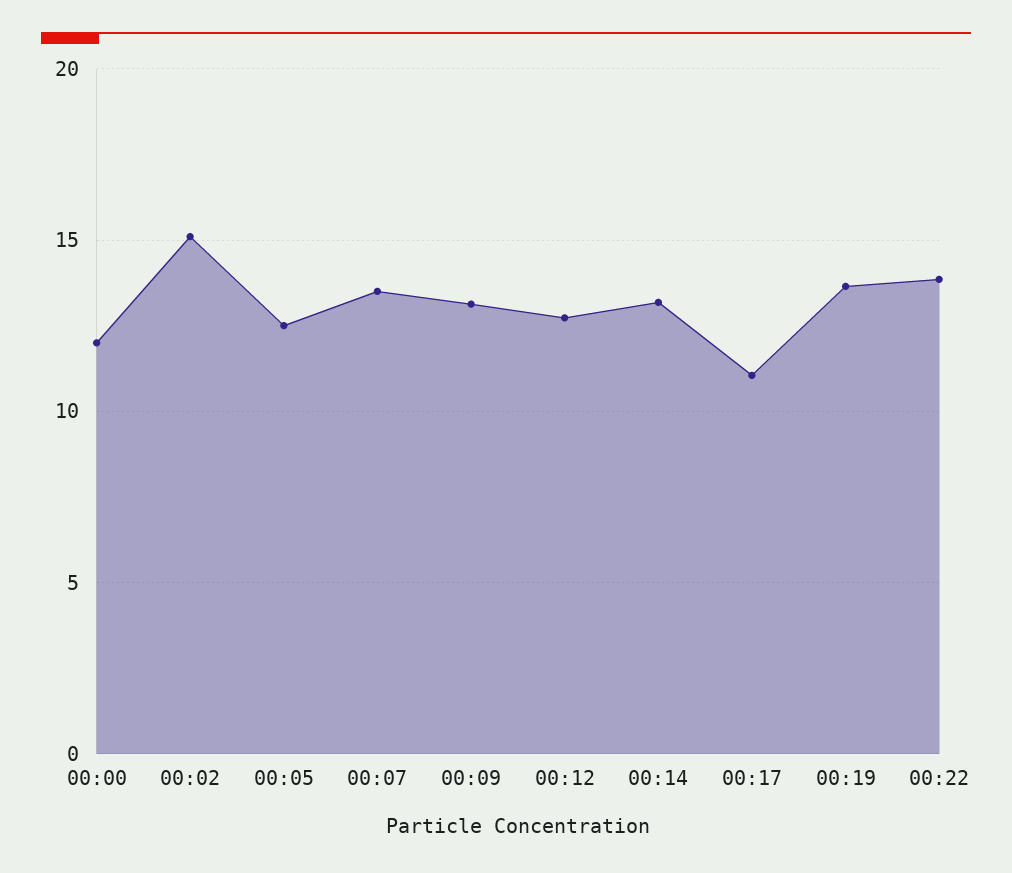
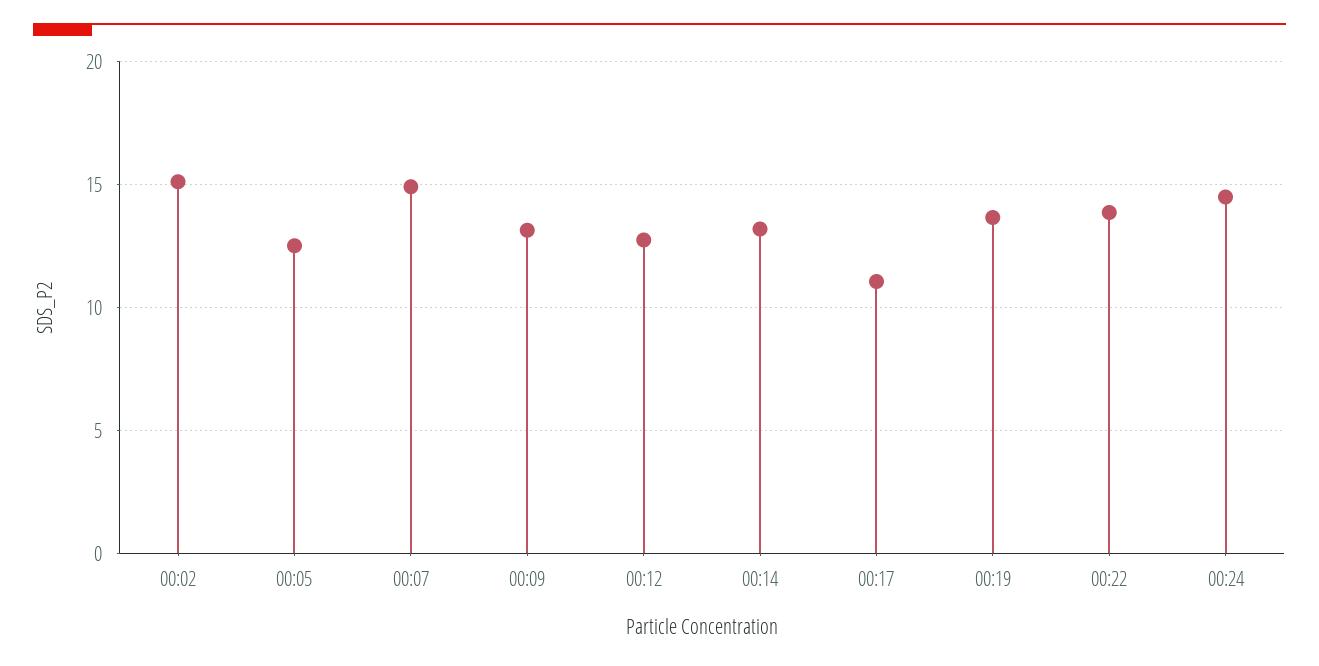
00:00: 12 -> none
00:07: 13.5 -> 15
00:24: none -> 14.5

